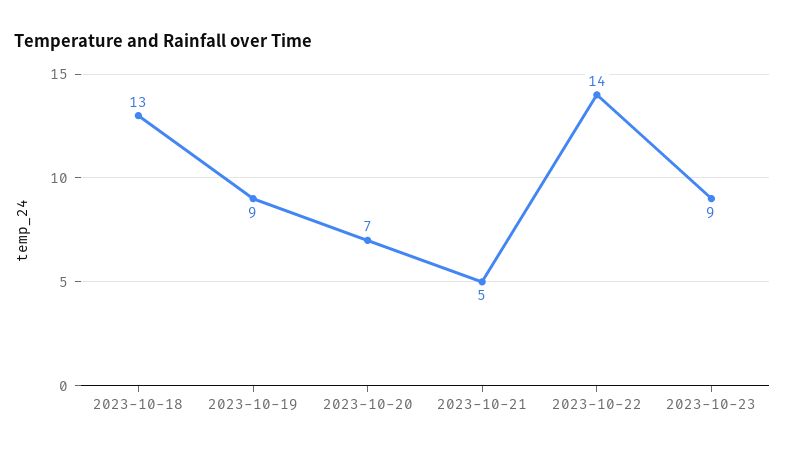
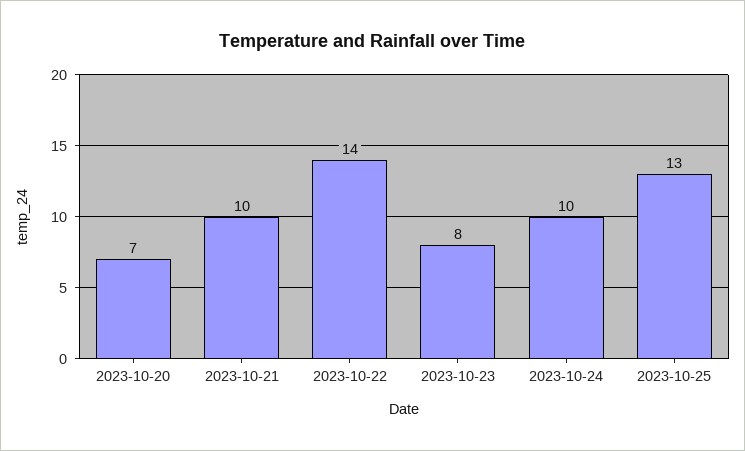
2023-10-18: 13 -> none
2023-10-19: 9 -> none
2023-10-21: 5 -> 10
2023-10-23: 9 -> 8
2023-10-24: none -> 10
2023-10-25: none -> 13

